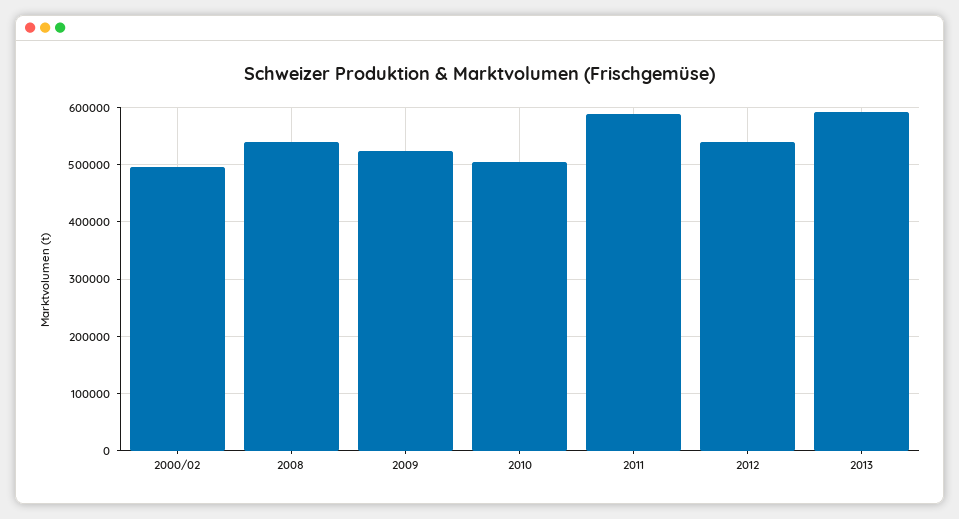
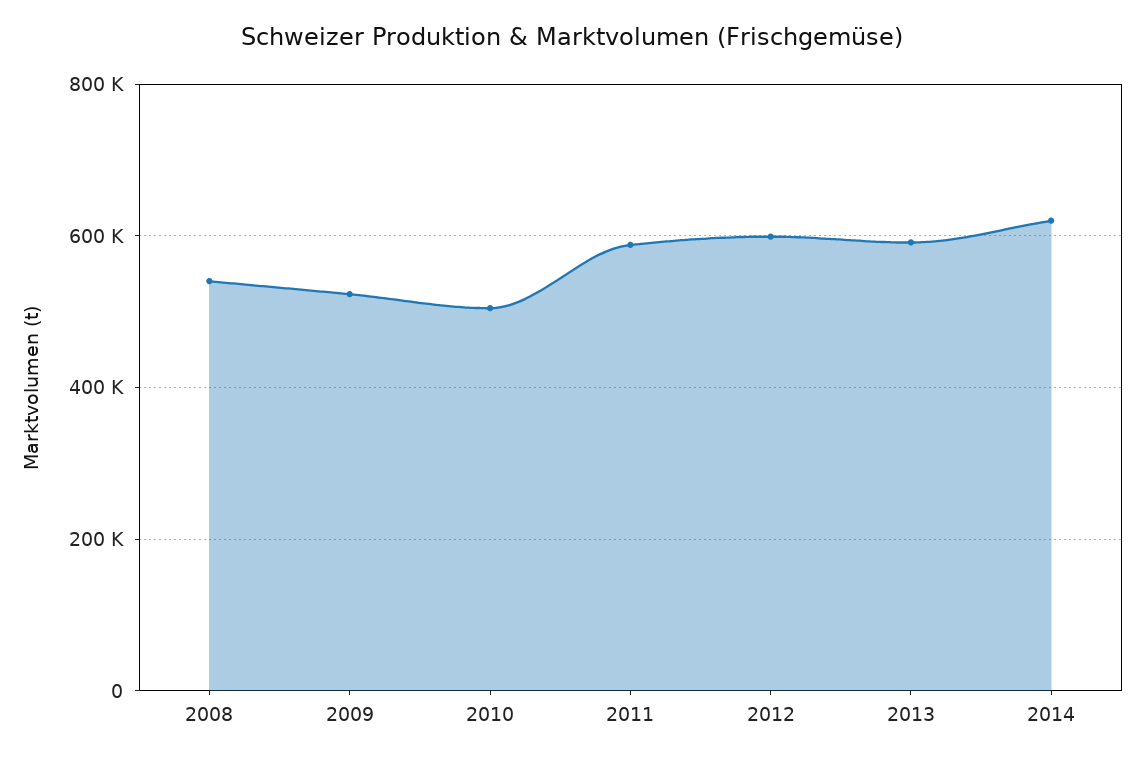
2000/02: 500000 -> none
2012: 540000 -> 600000
2014: none -> 620000

